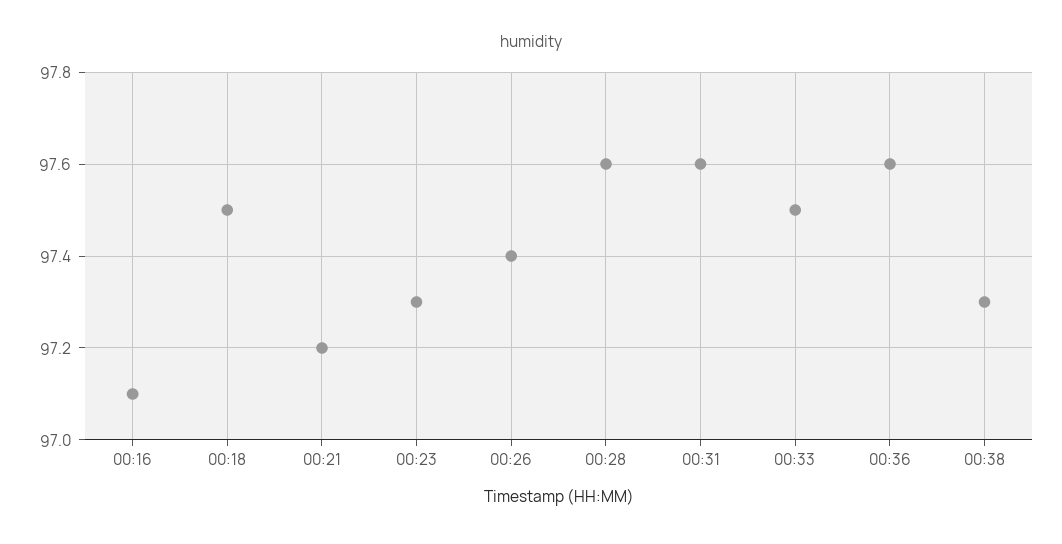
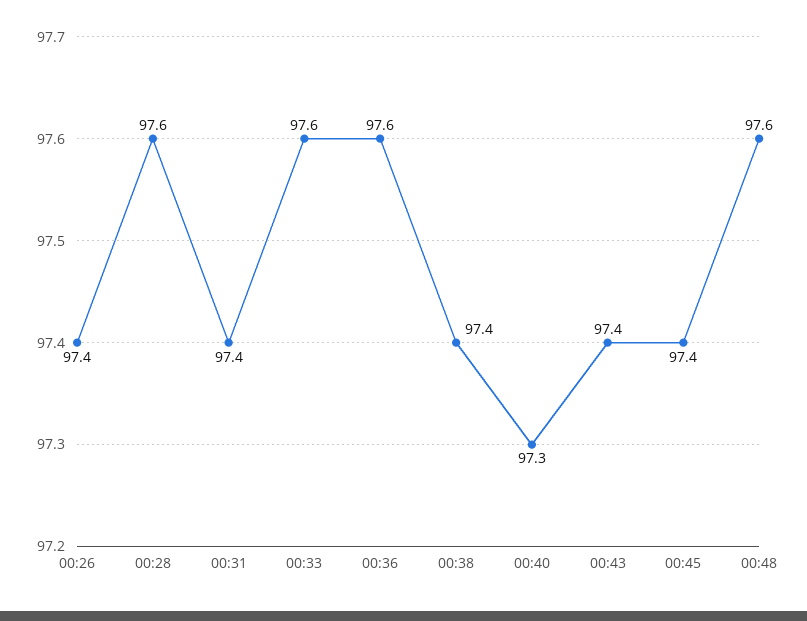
00:16: 97.1 -> none
00:18: 97.5 -> none
00:21: 97.2 -> none
00:23: 97.3 -> none
00:31: 97.6 -> 97.4
00:33: 97.5 -> 97.6
00:38: 97.3 -> 97.4
00:40: none -> 97.3
00:43: none -> 97.4
00:45: none -> 97.4
00:48: none -> 97.6

